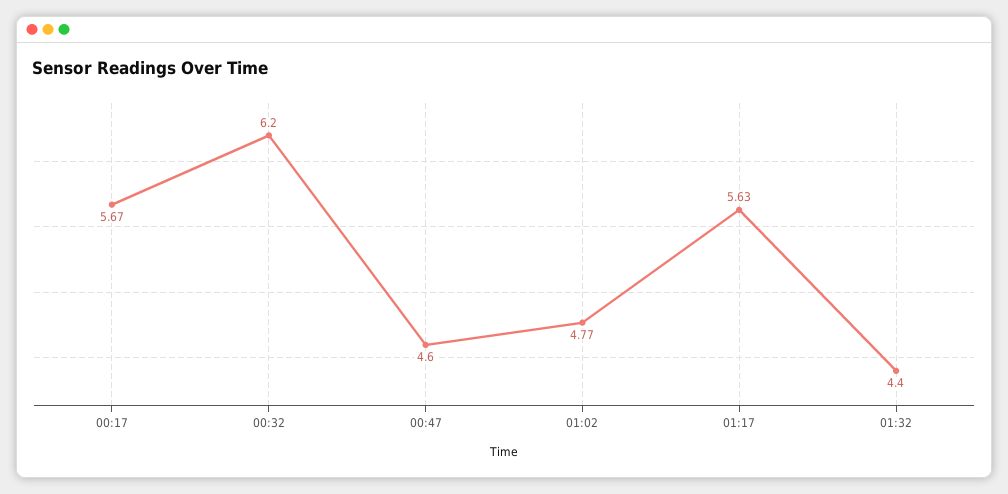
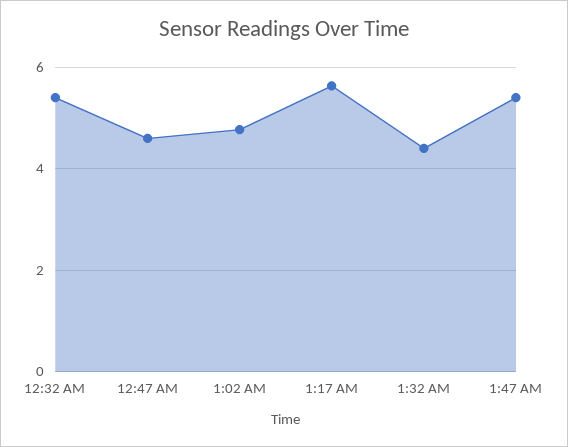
00:17: 5.67 -> none
00:32: 6.2 -> 5.4
1:47 AM: none -> 5.4

